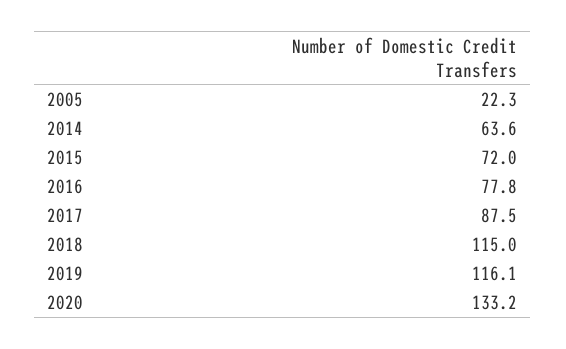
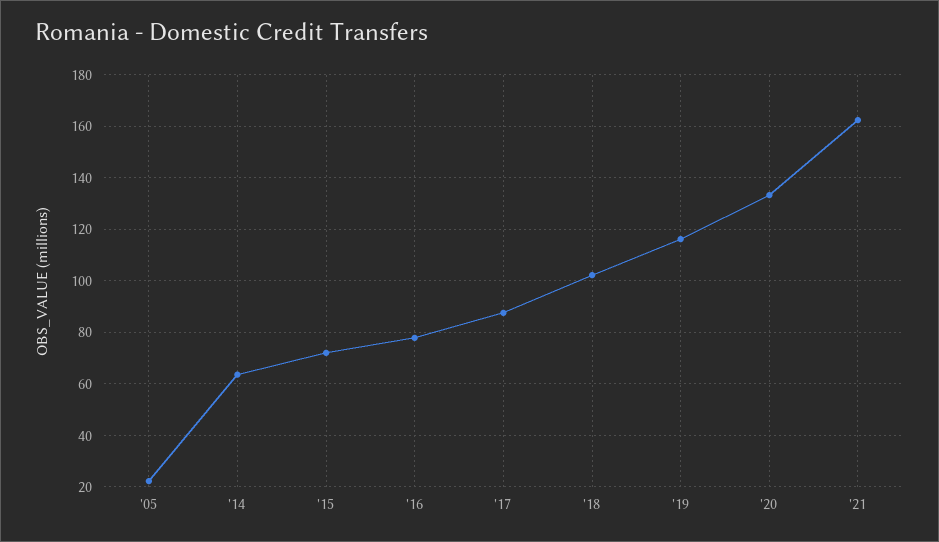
2018: 115 -> 102.5
'21: none -> 162.5

